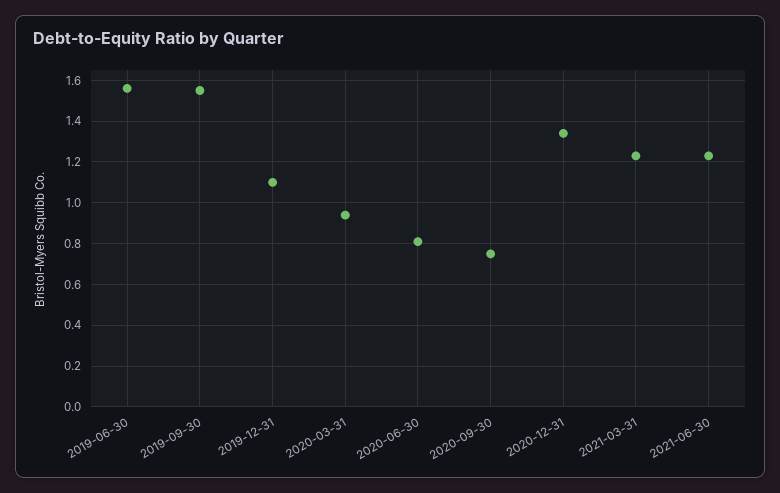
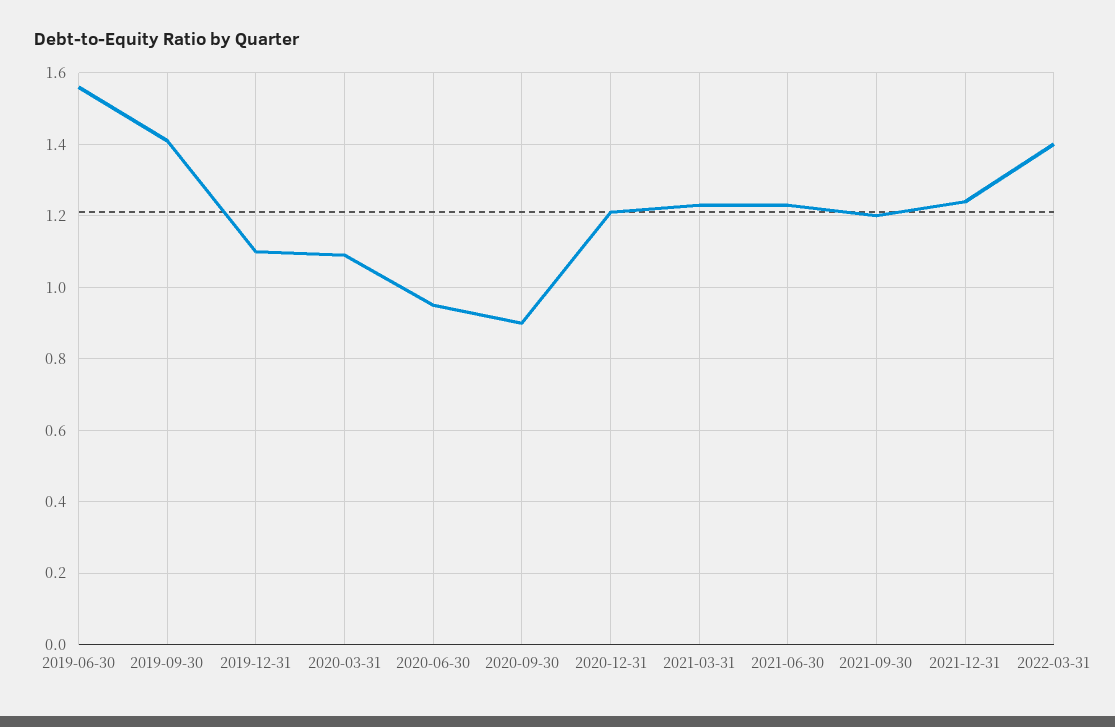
2019-09-30: 1.55 -> 1.4
2020-03-31: 0.95 -> 1.1
2020-06-30: 0.8 -> 0.95
2020-09-30: 0.75 -> 0.9
2020-12-31: 1.35 -> 1.2
2021-09-30: none -> 1.2
2021-12-31: none -> 1.25
2022-03-31: none -> 1.4

